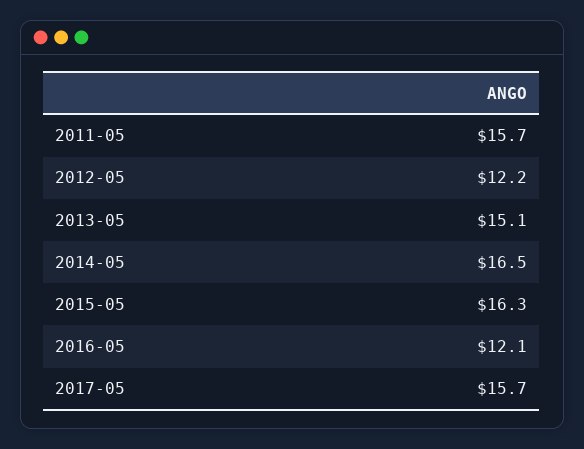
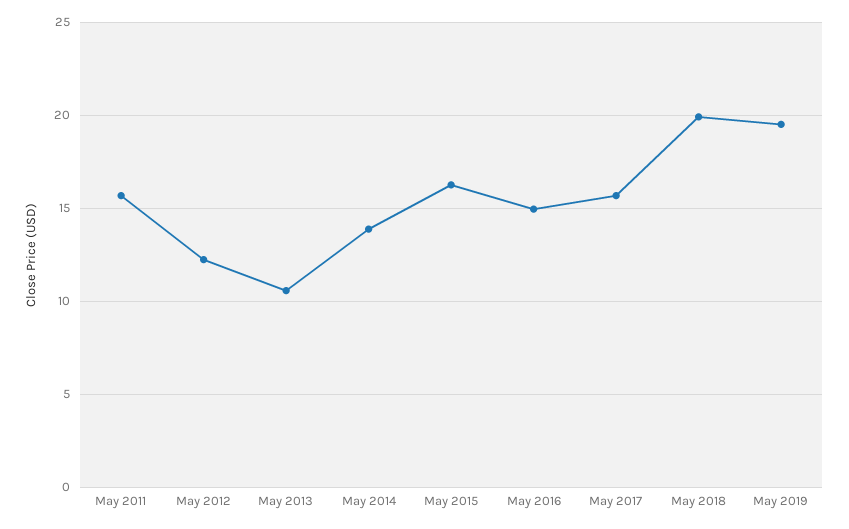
2013-05: 15.1 -> 10.5
2014-05: 16.5 -> 14
2016-05: 12.1 -> 15
May 2018: none -> 20
May 2019: none -> 19.5

